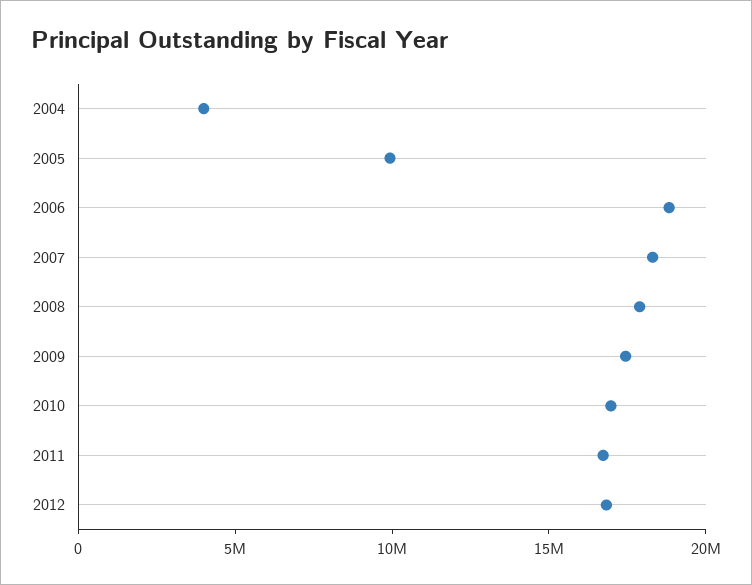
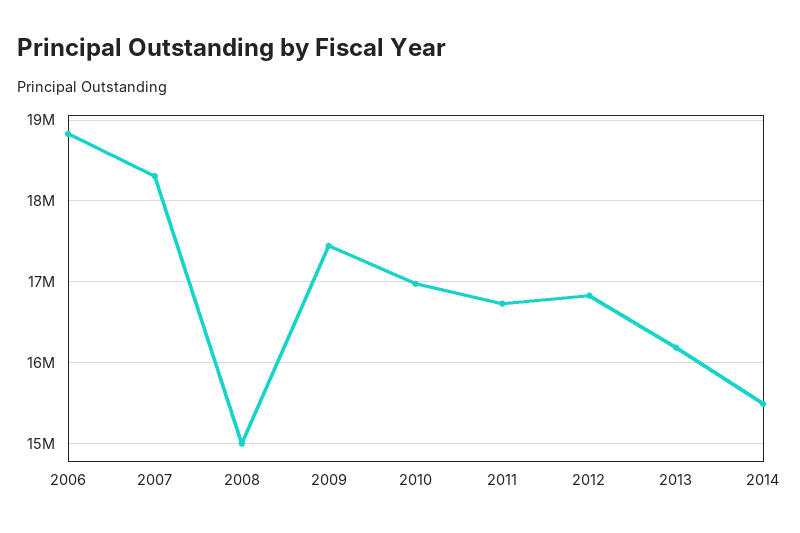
2004: 4000000 -> none
2005: 10000000 -> none
2008: 18000000 -> 15000000
2013: none -> 16200000
2014: none -> 15500000

